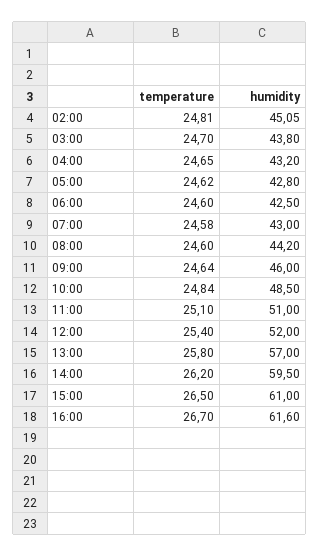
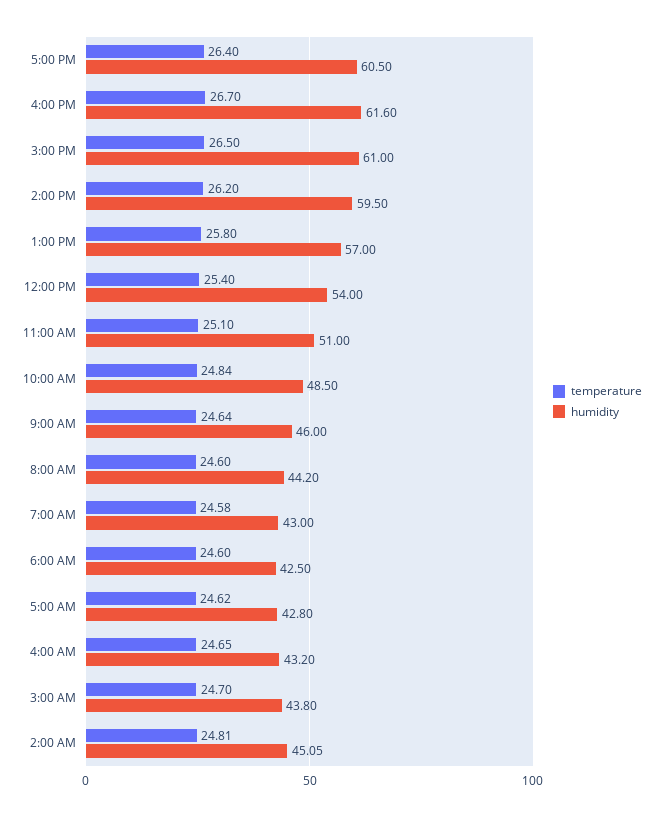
humidity, 12:00: 52 -> 54
temperature, 5:00 PM: none -> 26.4
humidity, 5:00 PM: none -> 60.5

